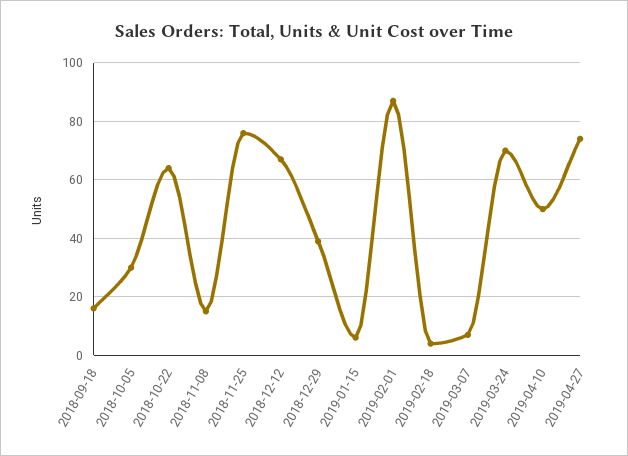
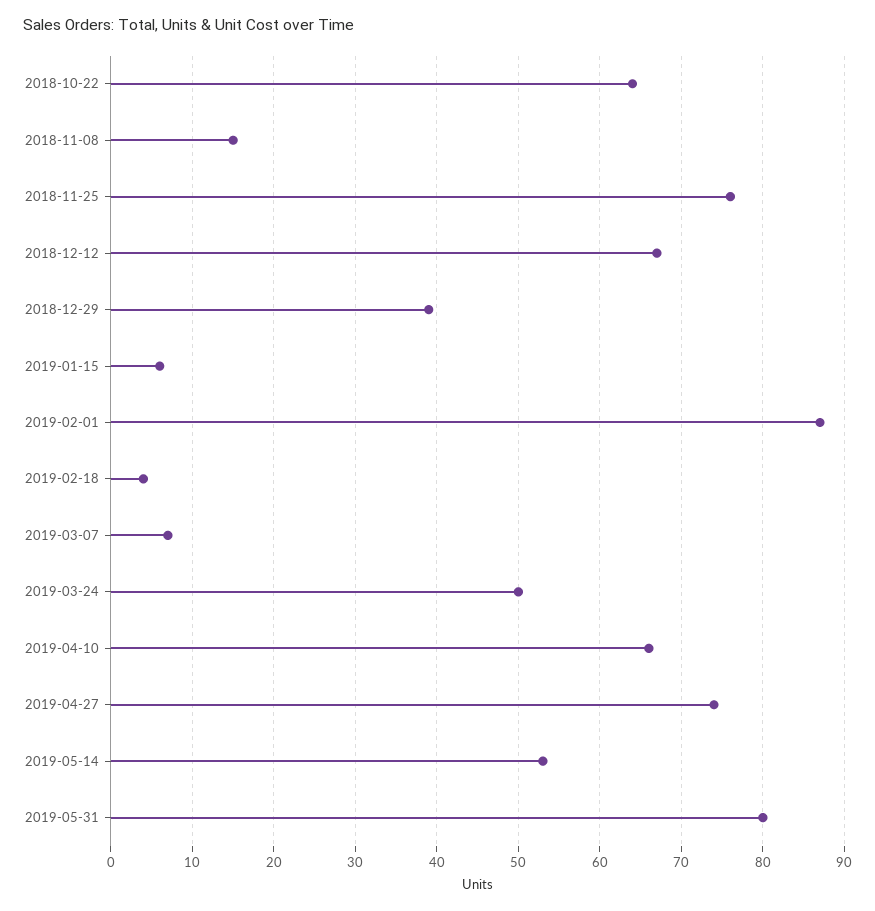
2018-09-18: 15 -> none
2018-10-05: 30 -> none
2019-03-24: 70 -> 50
2019-04-10: 50 -> 66
2019-05-14: none -> 53
2019-05-31: none -> 80

